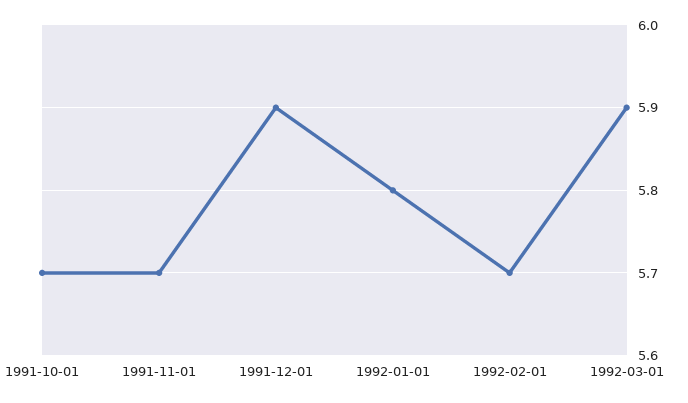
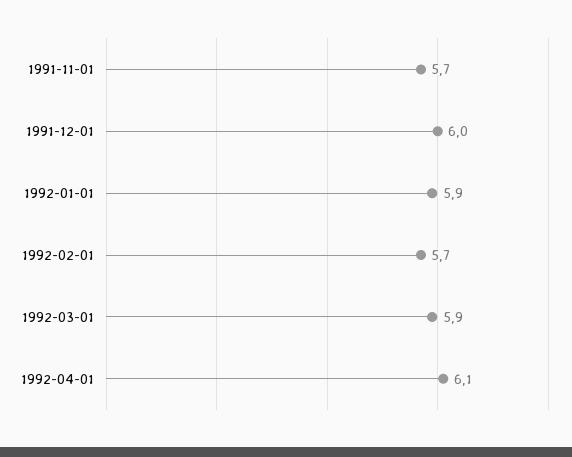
1991-10-01: 5.7 -> none
1991-12-01: 5.9 -> 6
1992-01-01: 5.8 -> 5.9
1992-04-01: none -> 6.1

